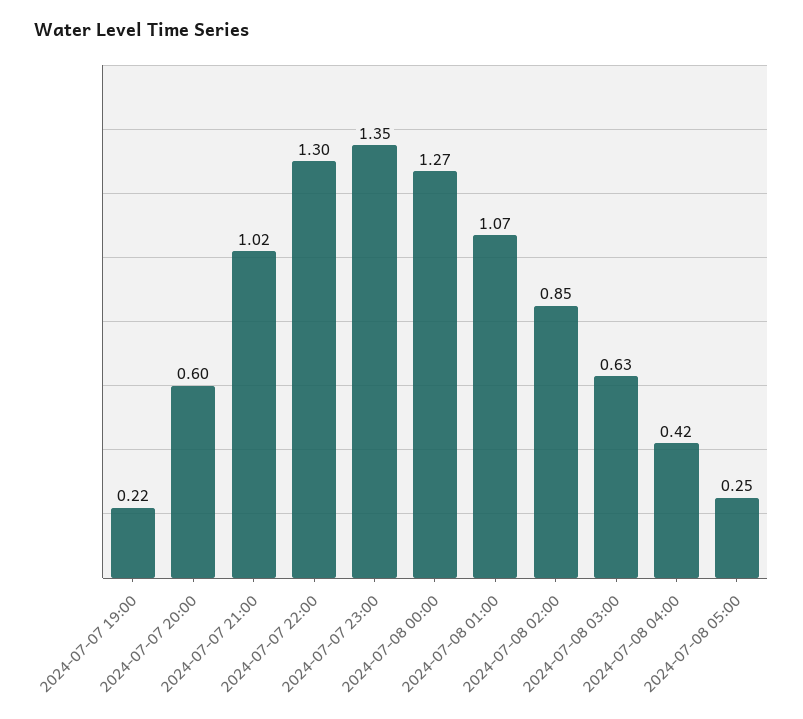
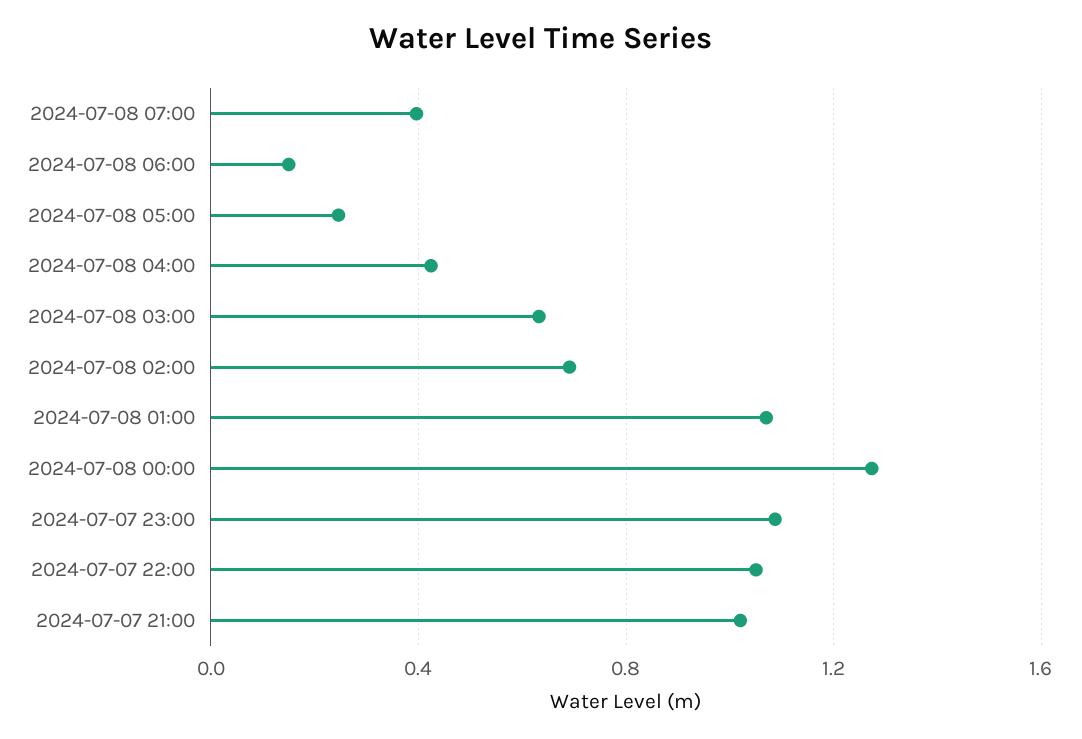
2024-07-07 19:00: 0.22 -> none
2024-07-07 20:00: 0.6 -> none
2024-07-07 22:00: 1.3 -> 1.05
2024-07-07 23:00: 1.35 -> 1.1
2024-07-08 02:00: 0.85 -> 0.7
2024-07-08 07:00: none -> 0.4
2024-07-08 06:00: none -> 0.15

